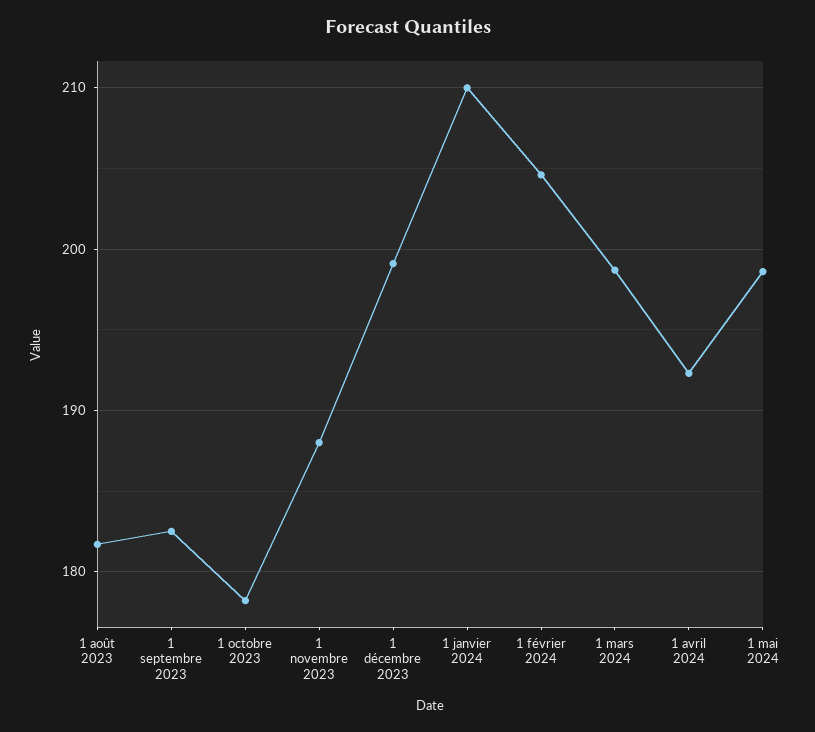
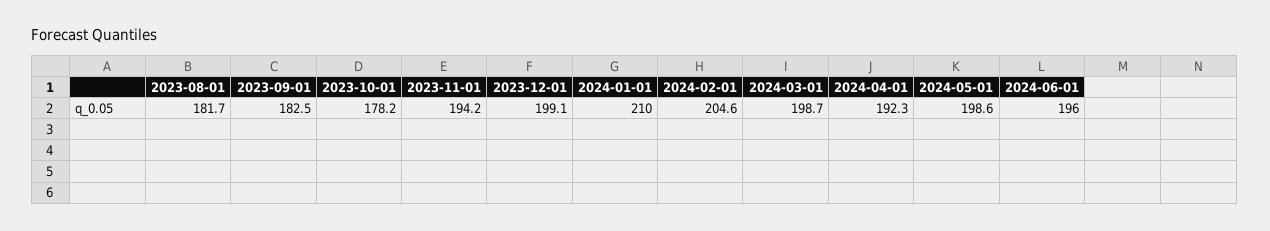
1 novembre 2023: 188 -> 194.2
2024-06-01: none -> 196

